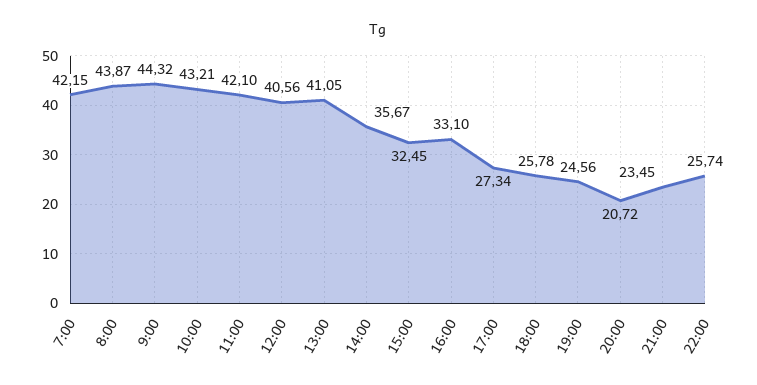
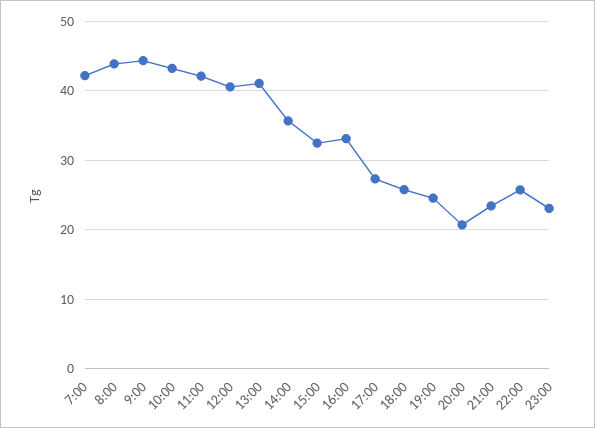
23:00: none -> 23

